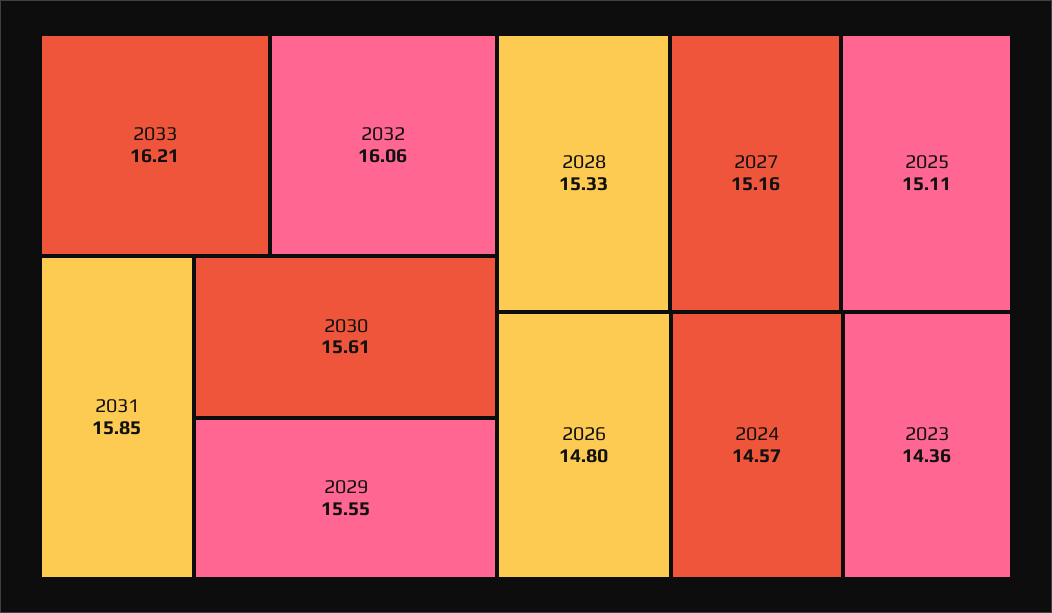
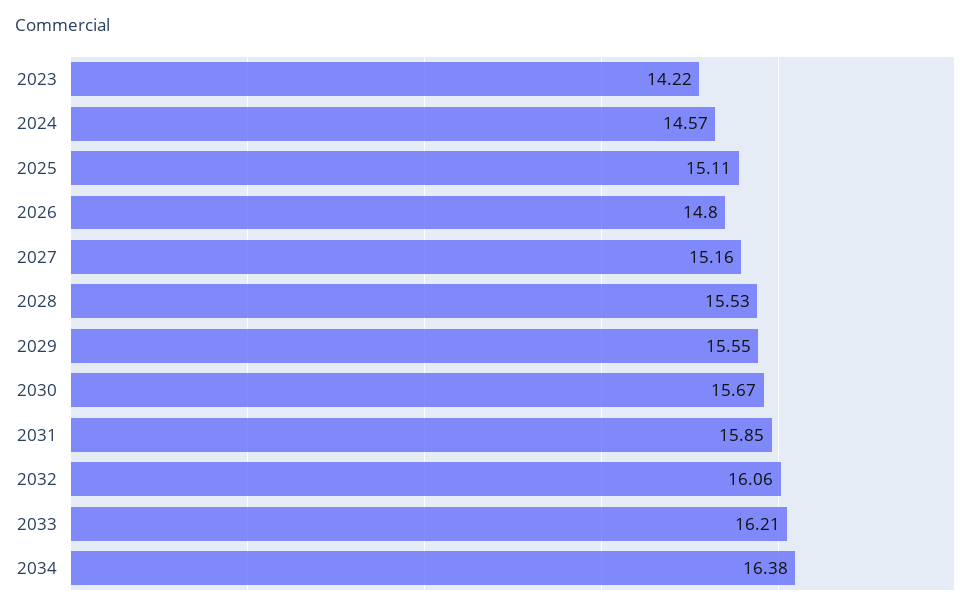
2030: 15.61 -> 15.67
2028: 15.33 -> 15.53
2023: 14.36 -> 14.22
2034: none -> 16.38

